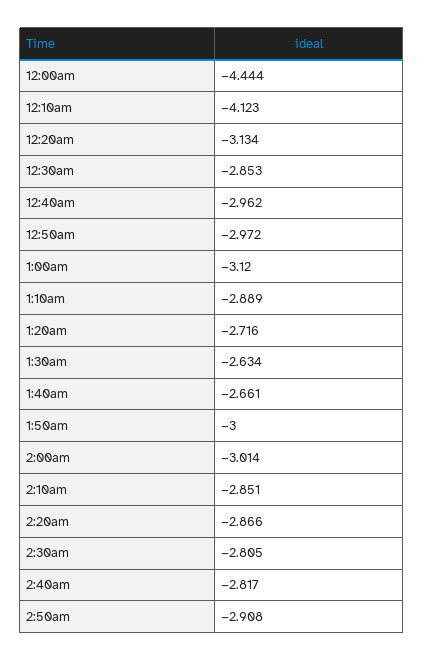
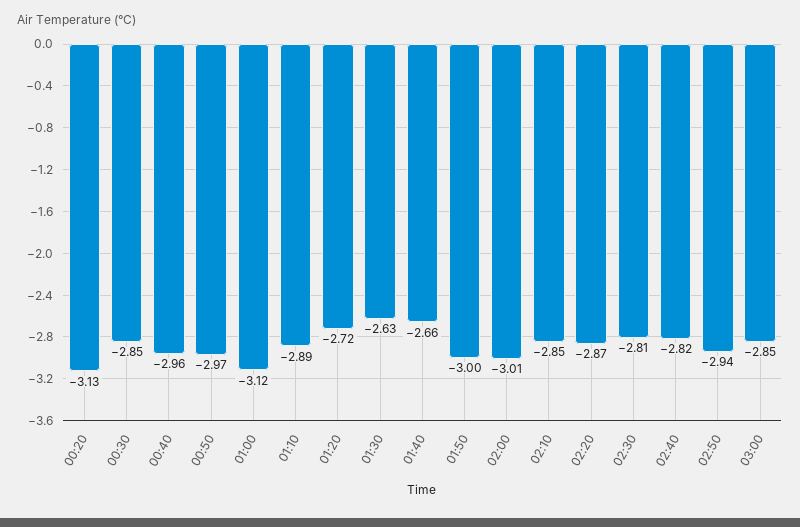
12:00am: -4.444 -> none
12:10am: -4.123 -> none
2:50am: -2.908 -> -2.94
03:00: none -> -2.85

